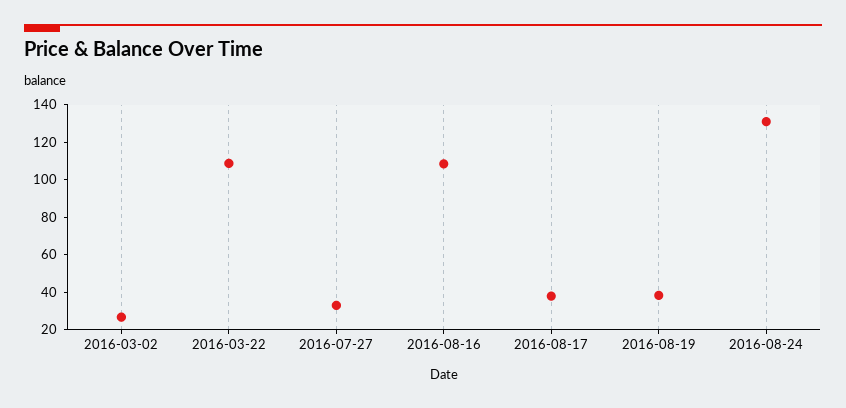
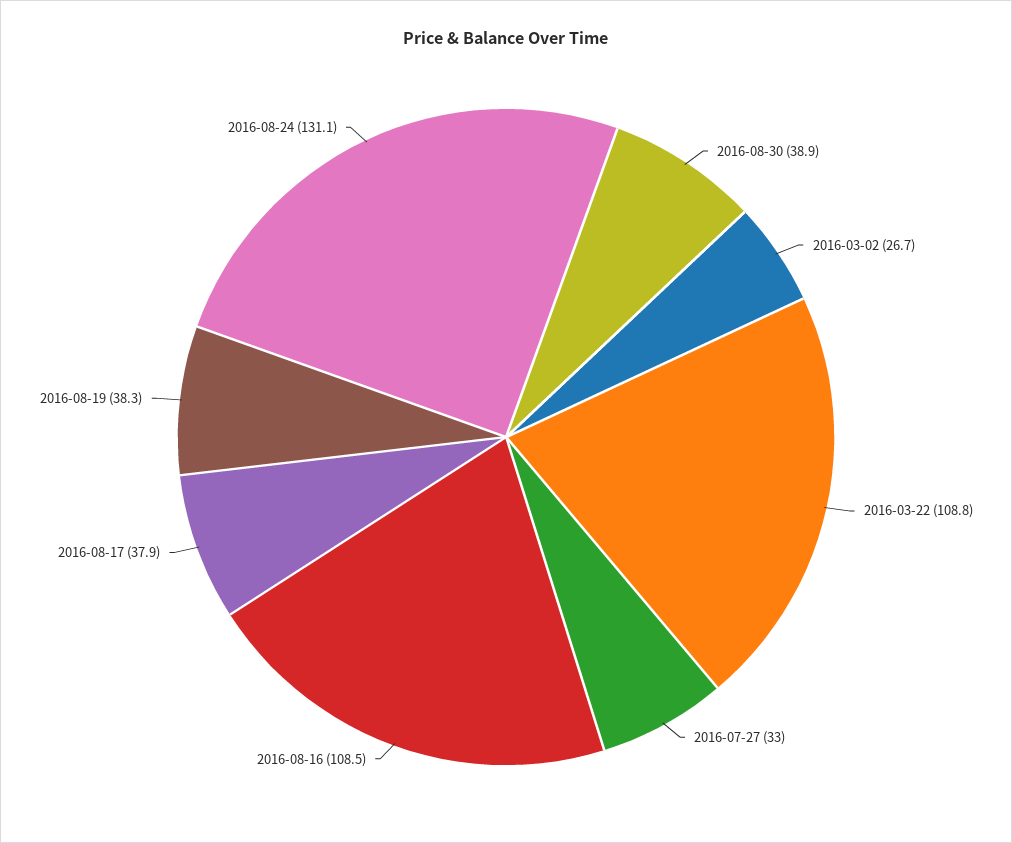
2016-08-30: none -> 38.9

